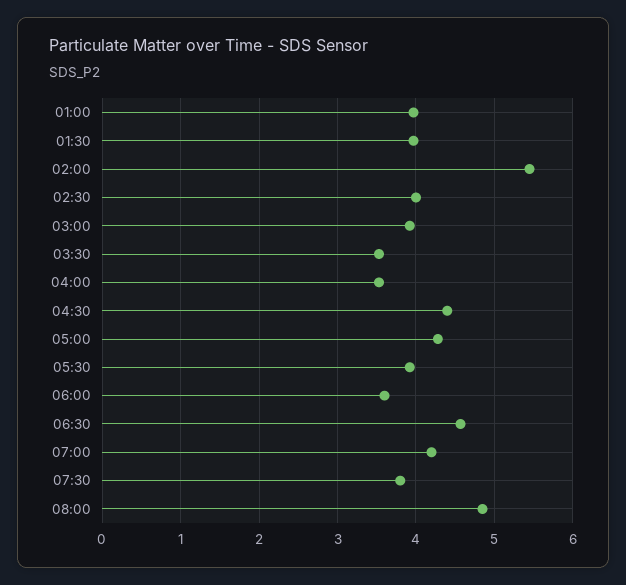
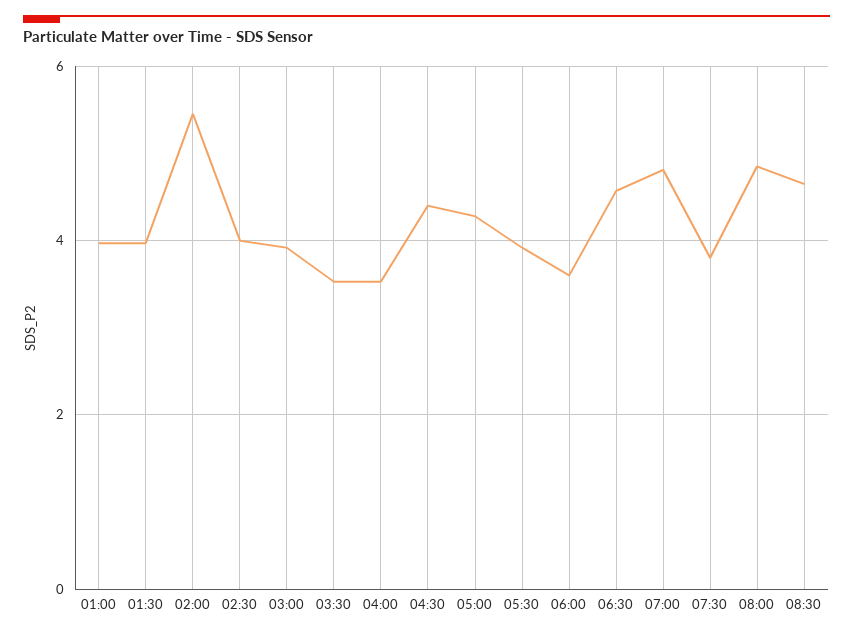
07:00: 4.2 -> 4.8
08:30: none -> 4.6

